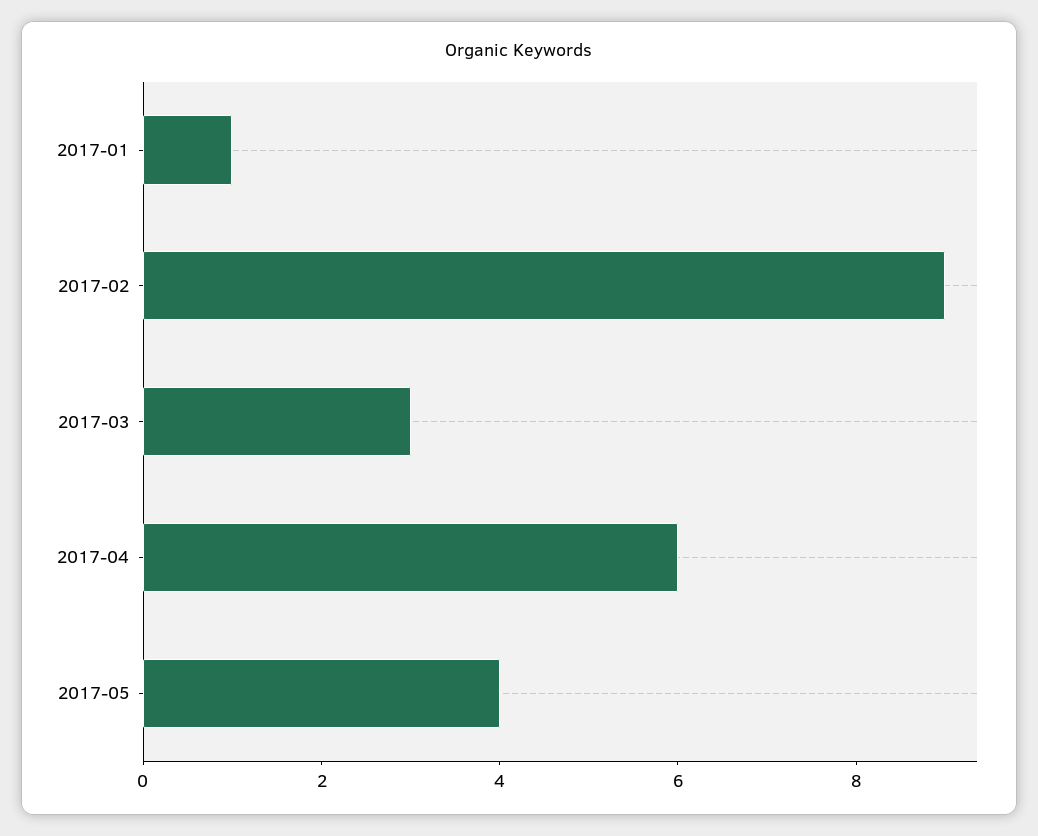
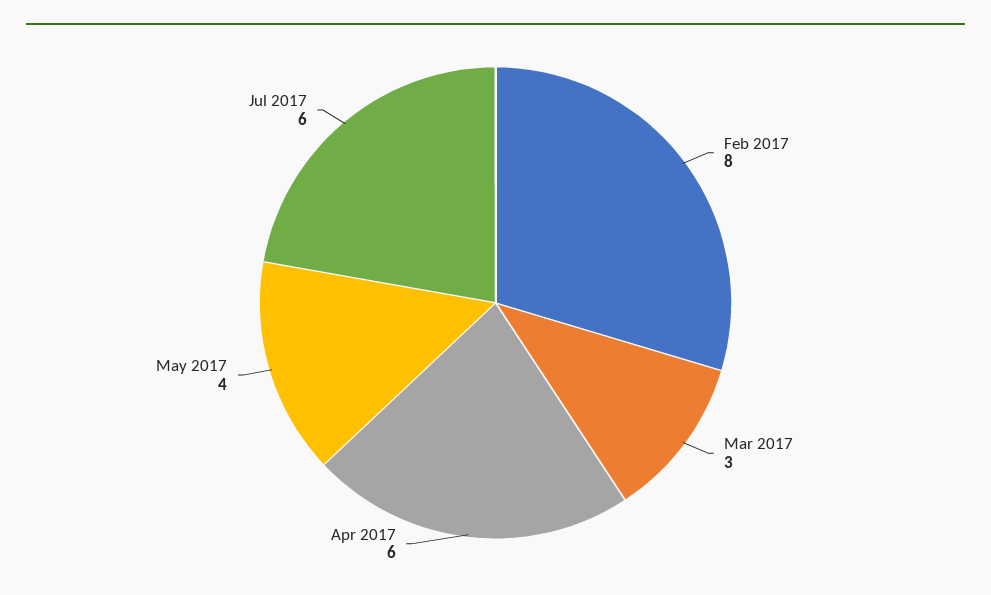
2017-01: 1 -> none
2017-02: 9 -> 8
Jul 2017: none -> 6

